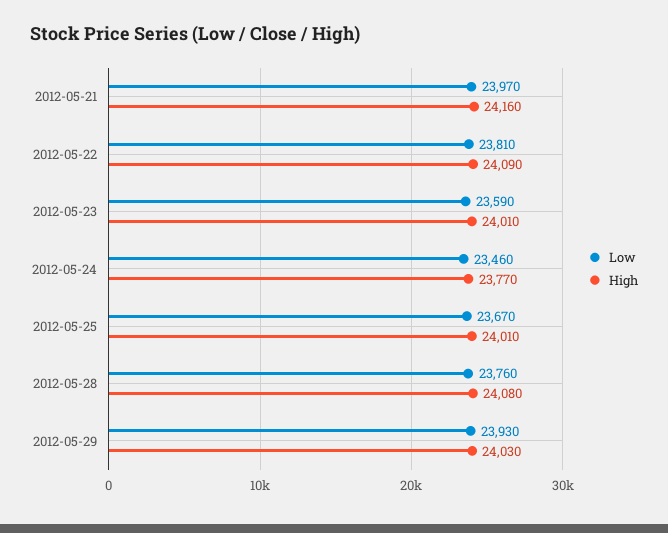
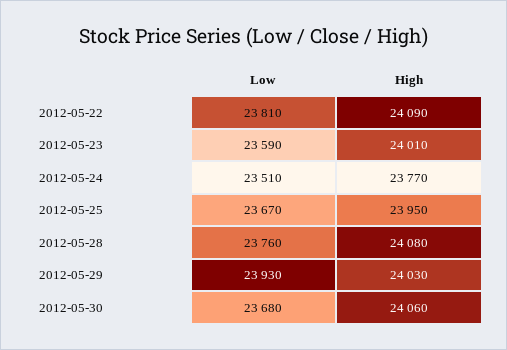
Low, 2012-05-21: 23970 -> none
High, 2012-05-21: 24160 -> none
Low, 2012-05-24: 23460 -> 23510
High, 2012-05-25: 24010 -> 23950
Low, 2012-05-30: none -> 23680
High, 2012-05-30: none -> 24060

